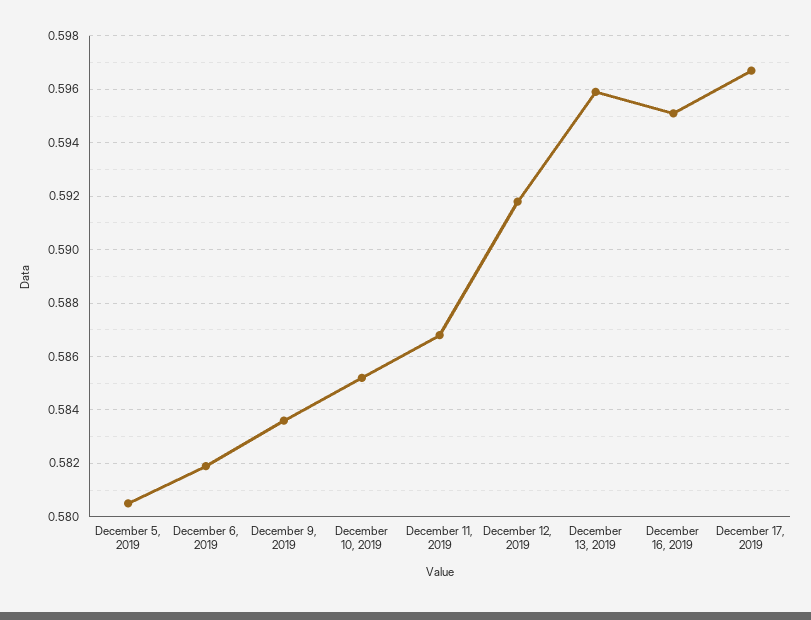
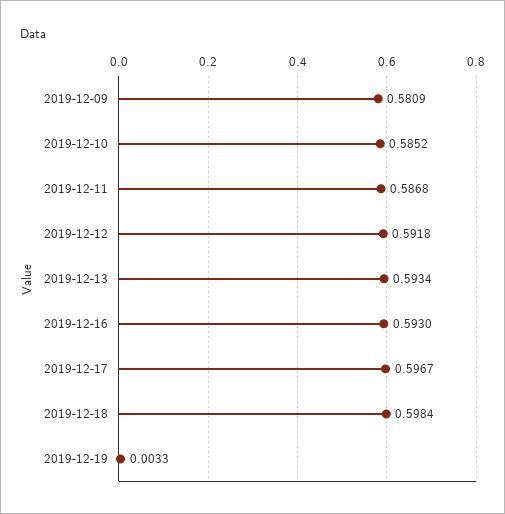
December 5, 2019: 0.5805 -> none
December 6, 2019: 0.582 -> none
December 9, 2019: 0.5835 -> 0.5809
December 13, 2019: 0.596 -> 0.5934
December 16, 2019: 0.595 -> 0.593
2019-12-18: none -> 0.5984
2019-12-19: none -> 0.0033

